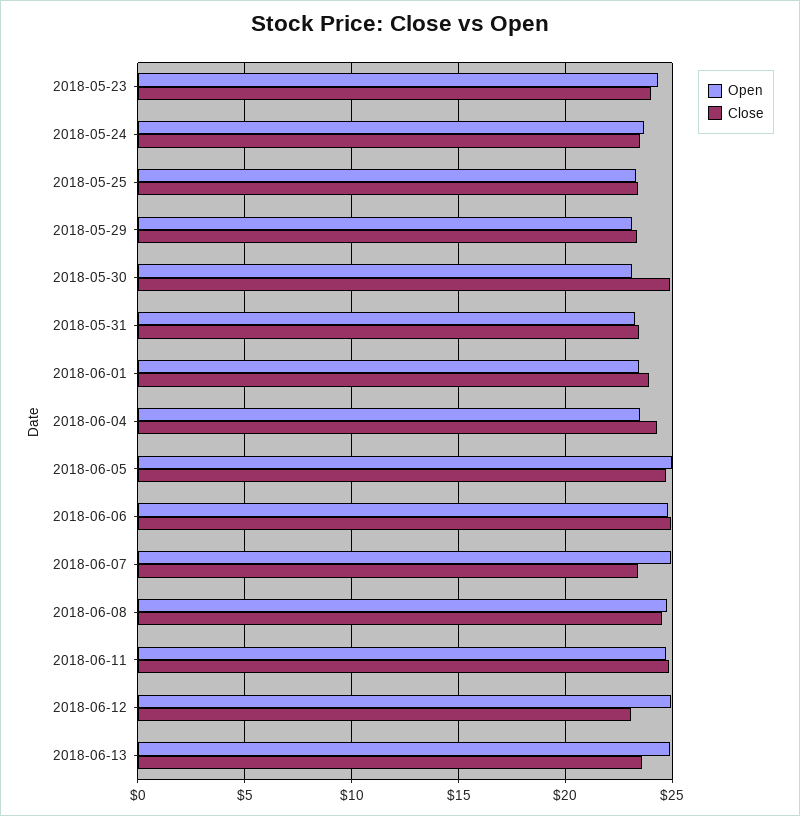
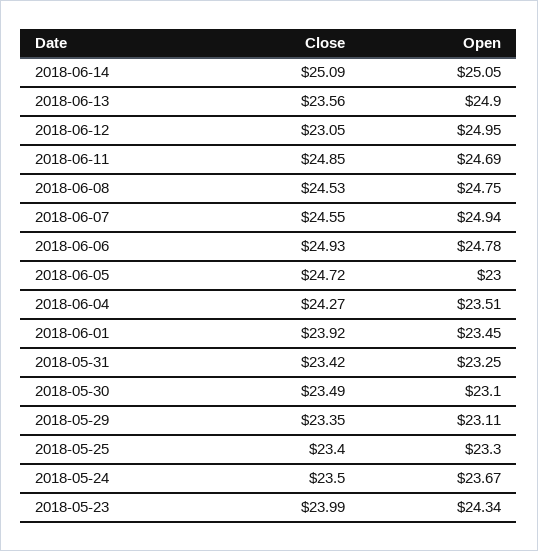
Close, 2018-05-30: 25 -> 23.49
Open, 2018-06-05: 25 -> 23
Close, 2018-06-07: 23.5 -> 24.55
Close, 2018-06-14: none -> 25.09
Open, 2018-06-14: none -> 25.05

